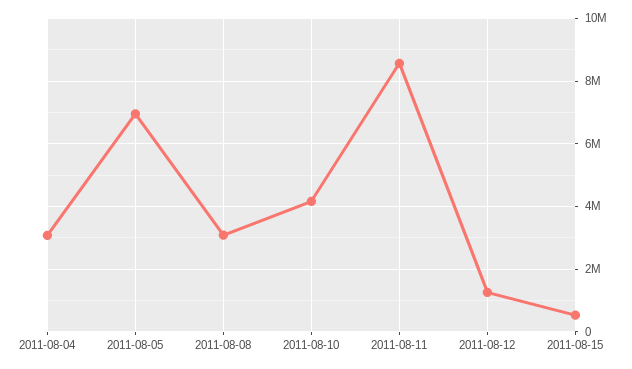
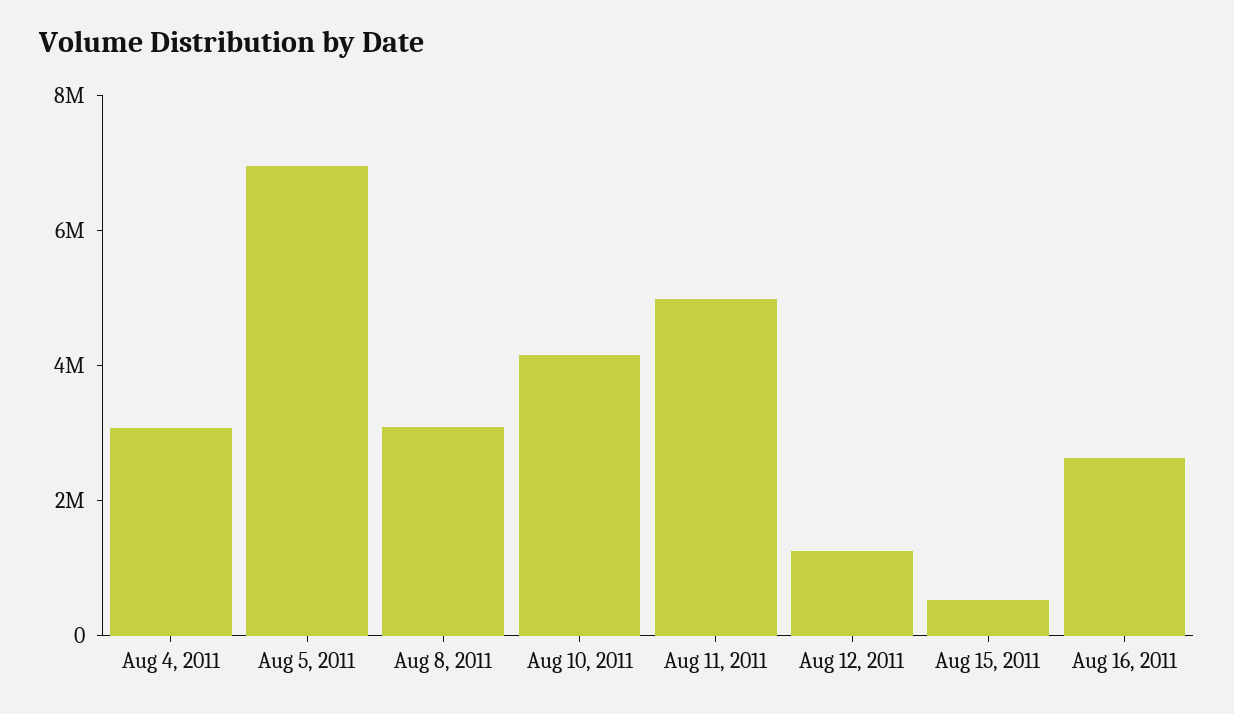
2011-08-11: 8600000 -> 5000000
Aug 16, 2011: none -> 2500000

